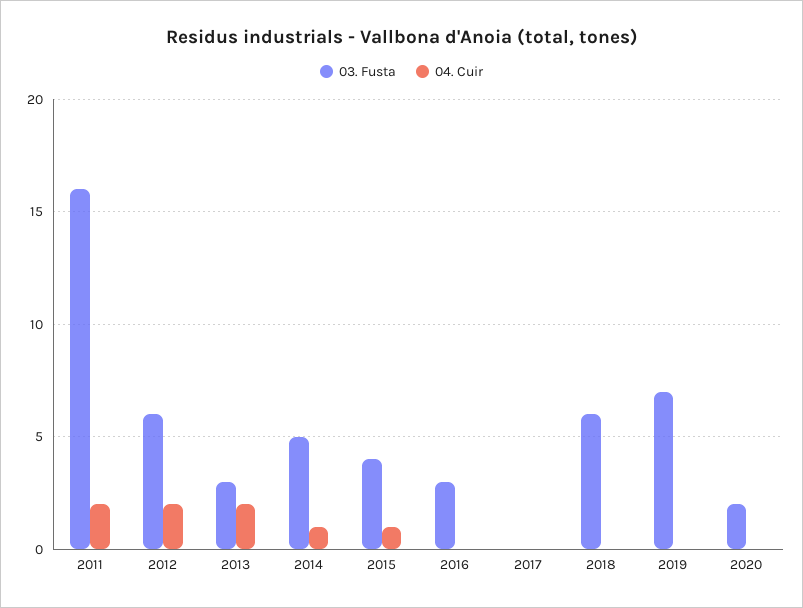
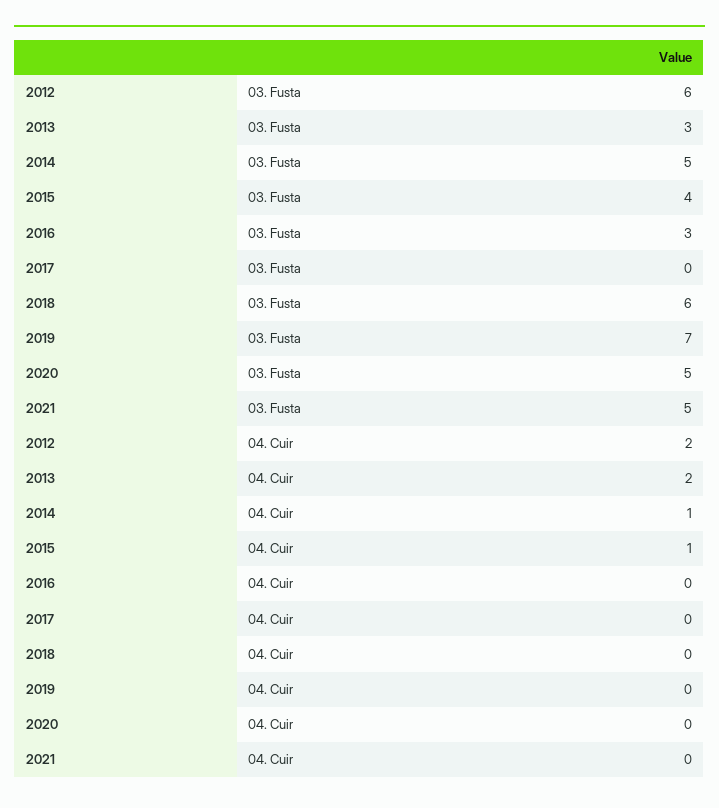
03. Fusta, 2011: 16 -> none
04. Cuir, 2011: 2 -> none
03. Fusta, 2020: 2 -> 5
03. Fusta, 2021: none -> 5
04. Cuir, 2021: none -> 0

